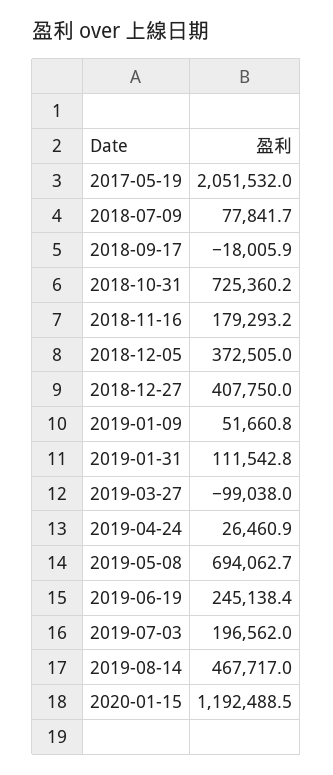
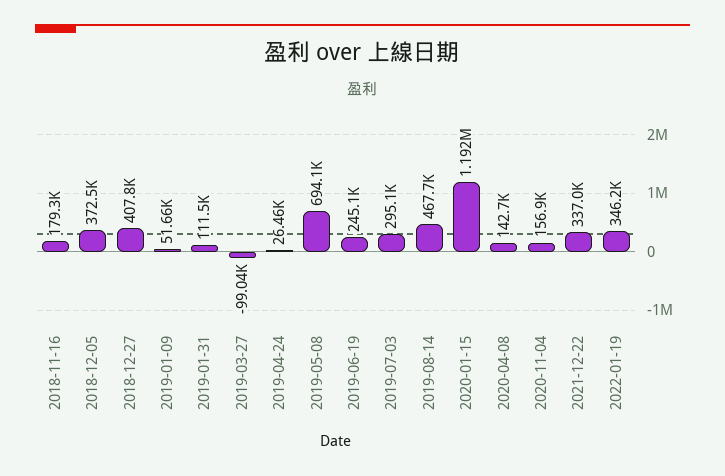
2017-05-19: 2051532 -> none
2018-07-09: 77841.7 -> none
2018-09-17: -18005.9 -> none
2018-10-31: 725360.2 -> none
2019-07-03: 196562 -> 295100
2020-04-08: none -> 142700
2020-11-04: none -> 156900
2021-12-22: none -> 337000
2022-01-19: none -> 346200

